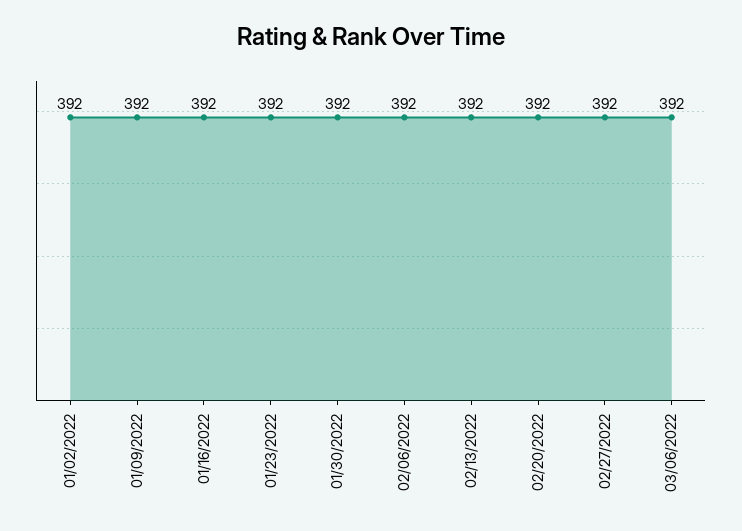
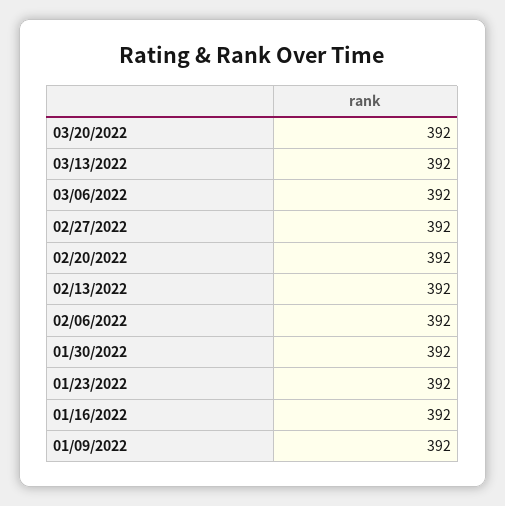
01/02/2022: 392 -> none
03/20/2022: none -> 392
03/13/2022: none -> 392

